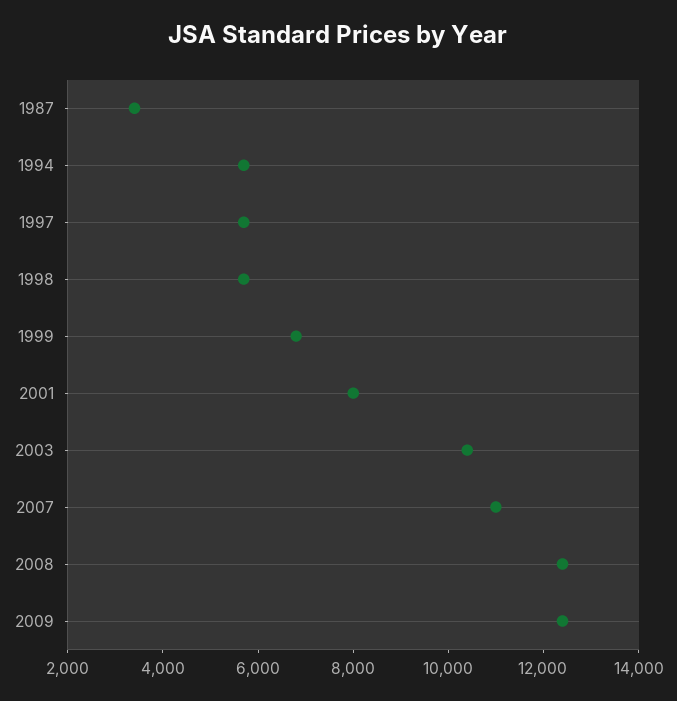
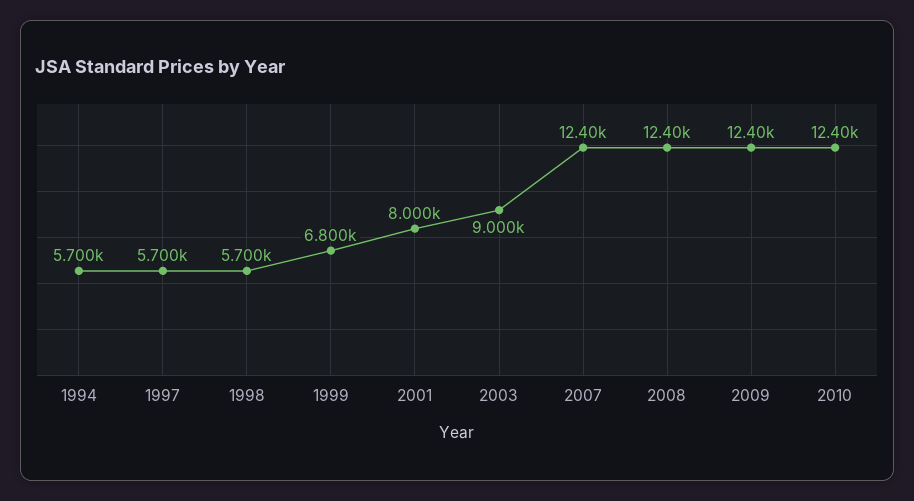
1987: 3500 -> none
2003: 10500 -> 9000
2007: 11000 -> 12400
2010: none -> 12400

